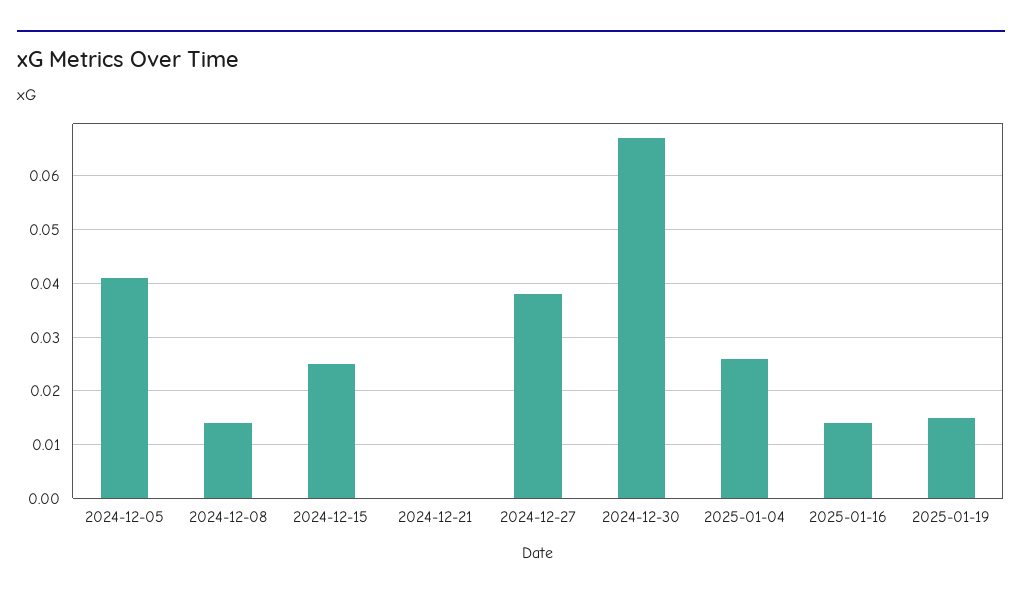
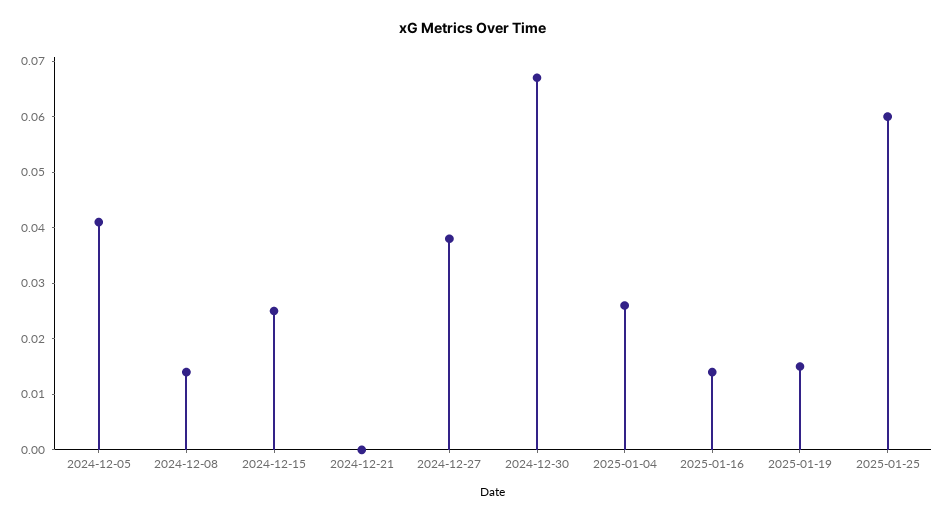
2025-01-25: none -> 0.06

